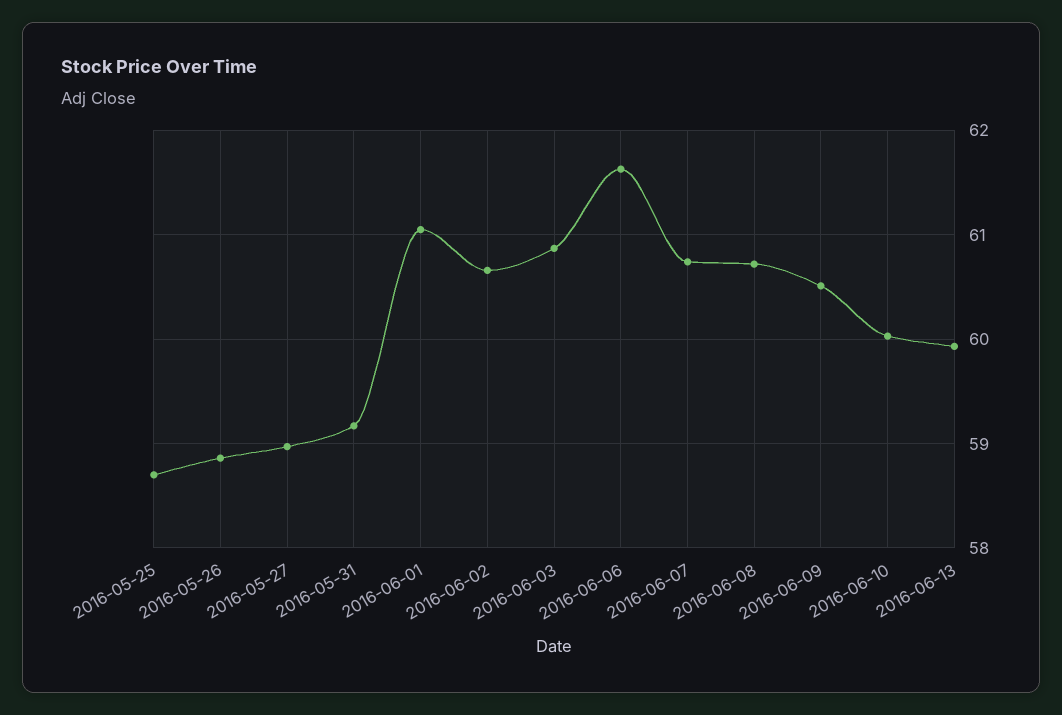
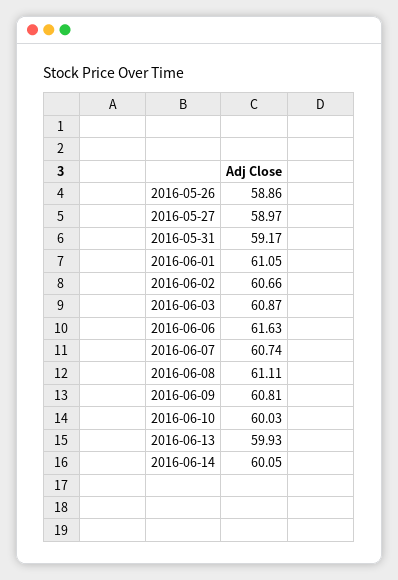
2016-05-25: 58.7 -> none
2016-06-08: 60.7 -> 61.11
2016-06-09: 60.5 -> 60.81
2016-06-14: none -> 60.05

